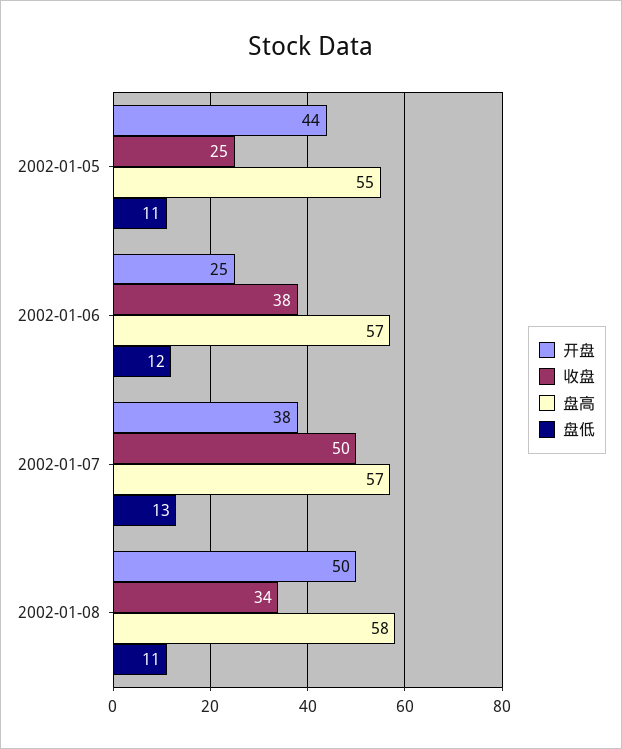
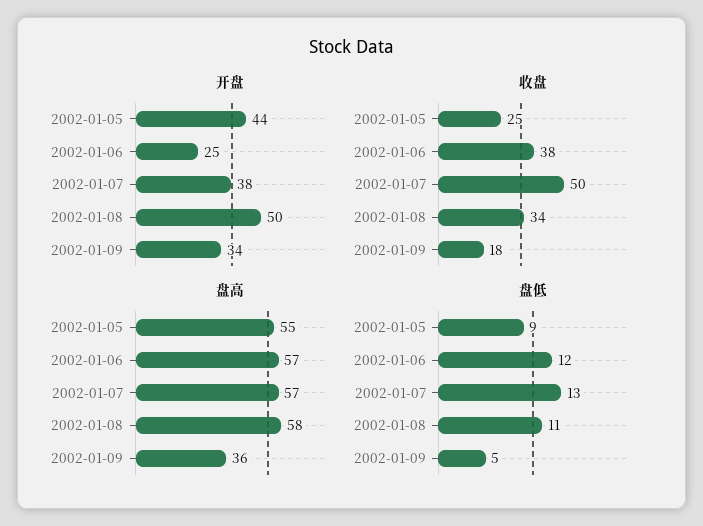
盘低, 2002-01-05: 11 -> 9
开盘, 2002-01-09: none -> 34
收盘, 2002-01-09: none -> 18
盘高, 2002-01-09: none -> 36
盘低, 2002-01-09: none -> 5

